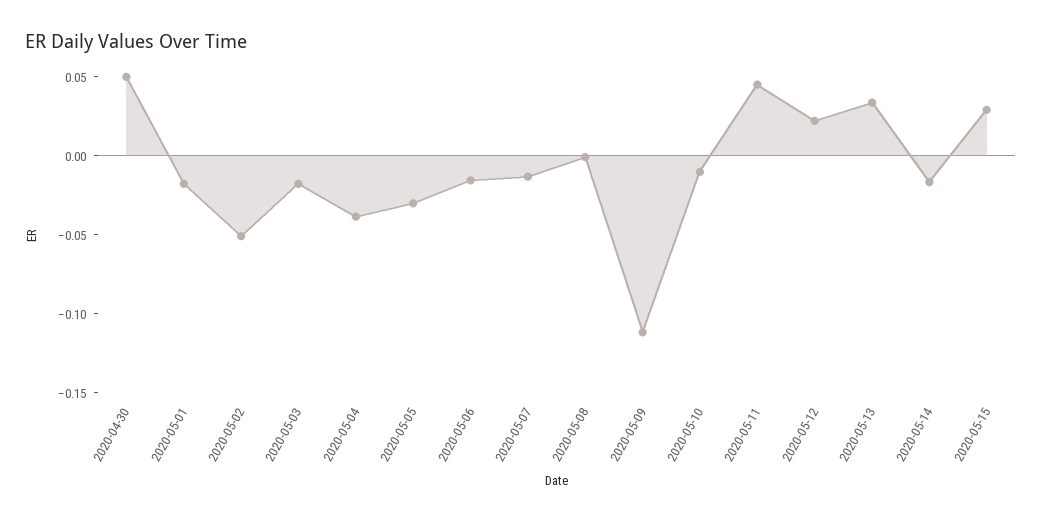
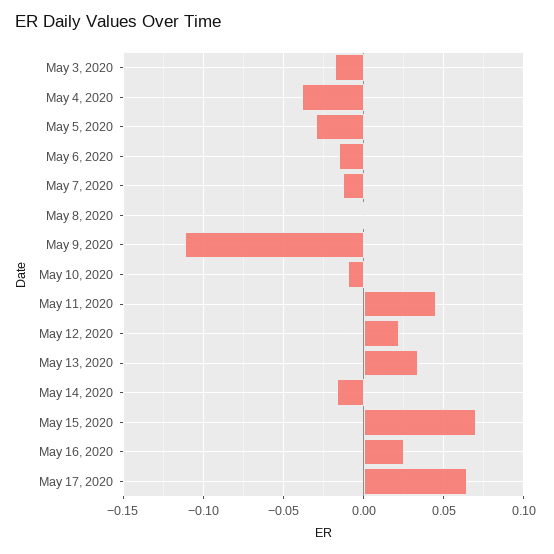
2020-04-30: 0.05 -> none
2020-05-01: -0.02 -> none
2020-05-02: -0.05 -> none
2020-05-15: 0.03 -> 0.07
May 16, 2020: none -> 0.025
May 17, 2020: none -> 0.065

